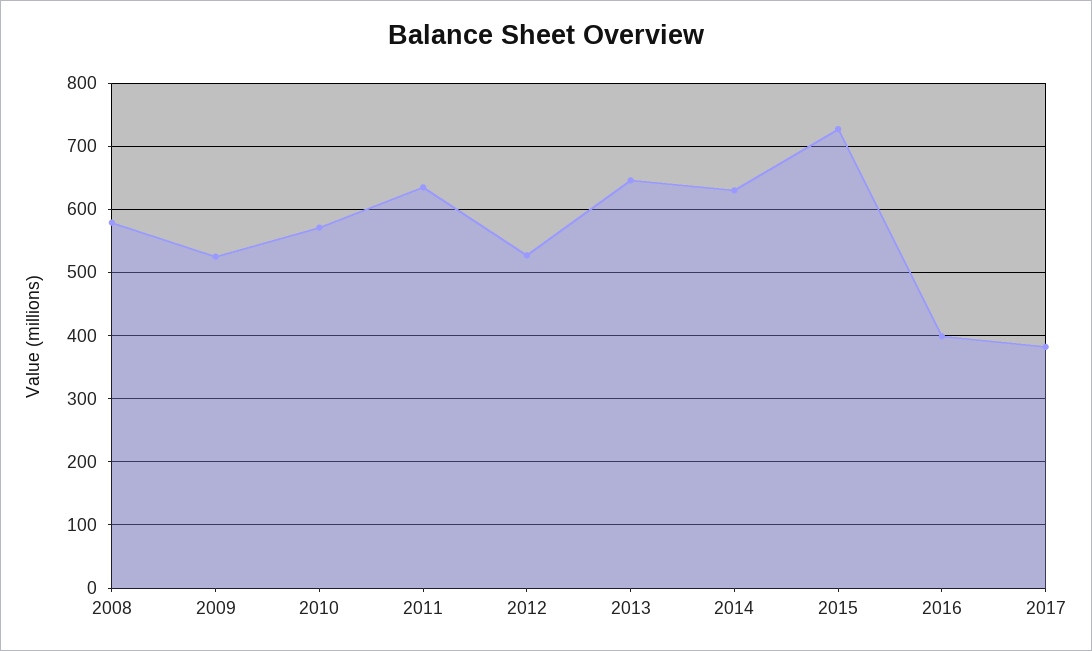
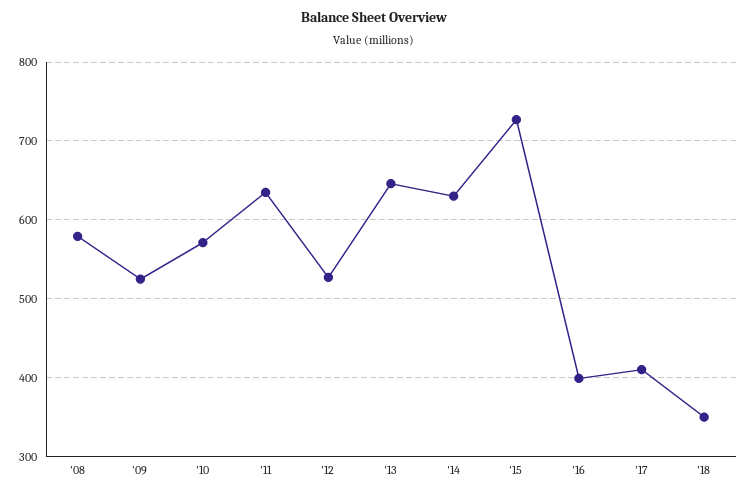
2017: 380 -> 410
'18: none -> 350

